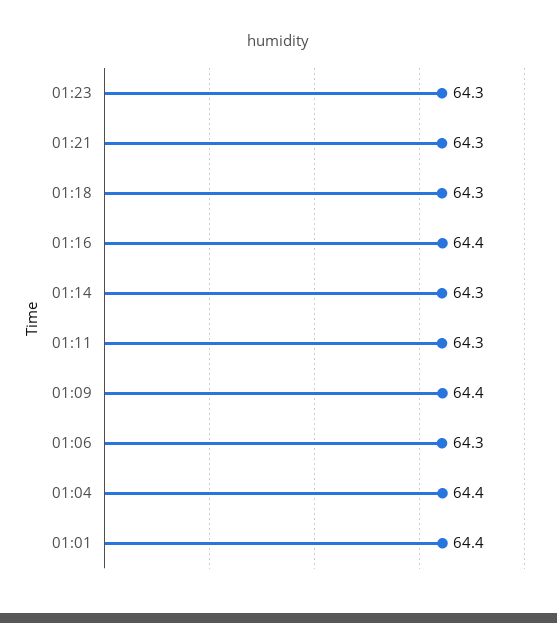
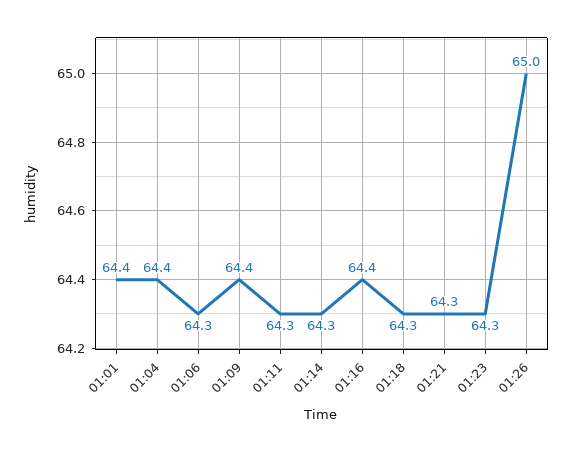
01:26: none -> 65

